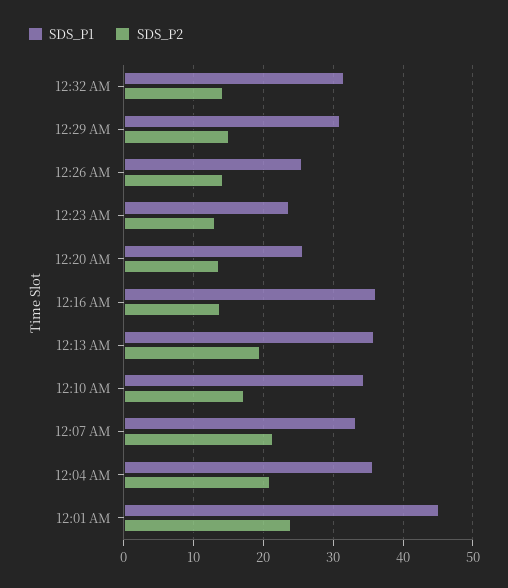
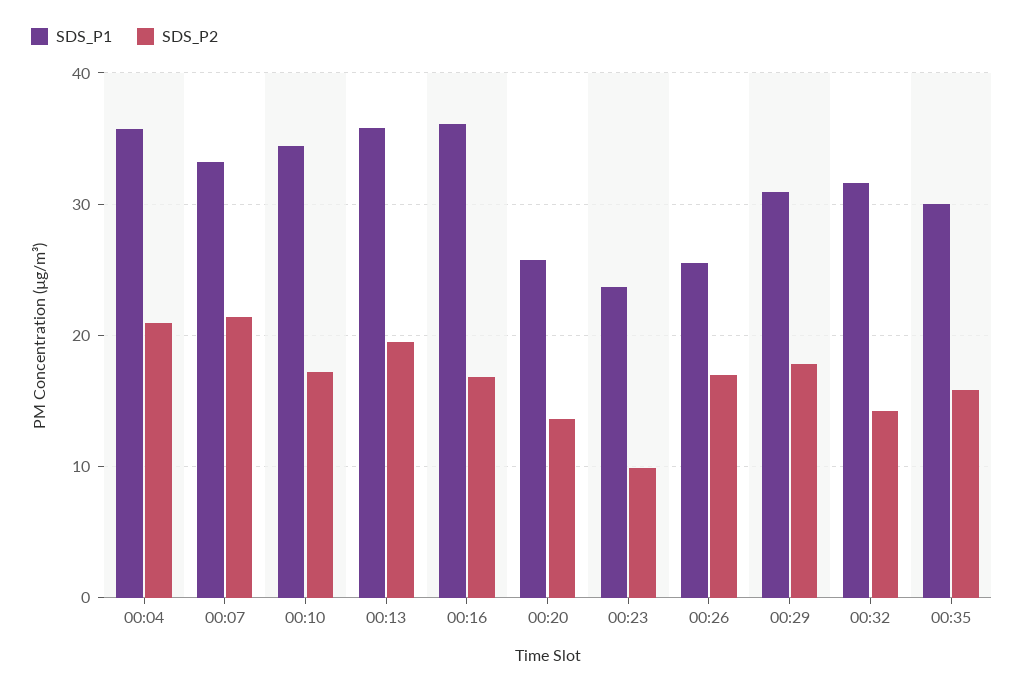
SDS_P2, 12:29 AM: 15 -> 18
SDS_P2, 12:26 AM: 14 -> 17
SDS_P2, 12:23 AM: 13 -> 10
SDS_P2, 12:16 AM: 14 -> 17
SDS_P1, 12:01 AM: 45 -> none
SDS_P2, 12:01 AM: 24 -> none
SDS_P1, 00:35: none -> 30
SDS_P2, 00:35: none -> 16

